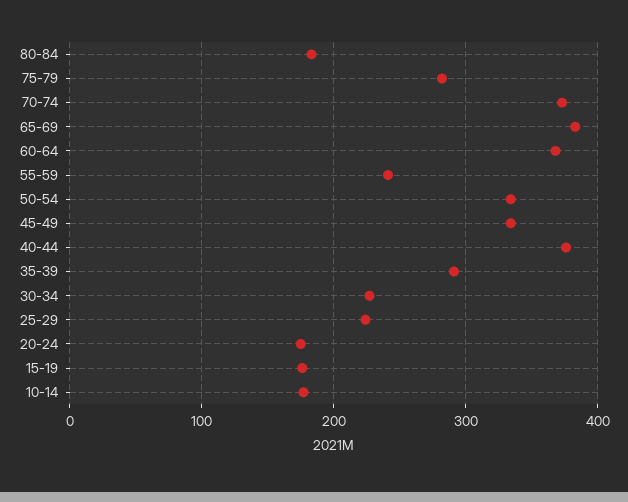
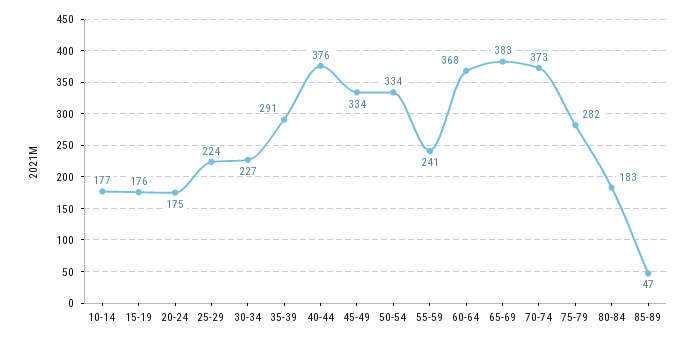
85-89: none -> 47

